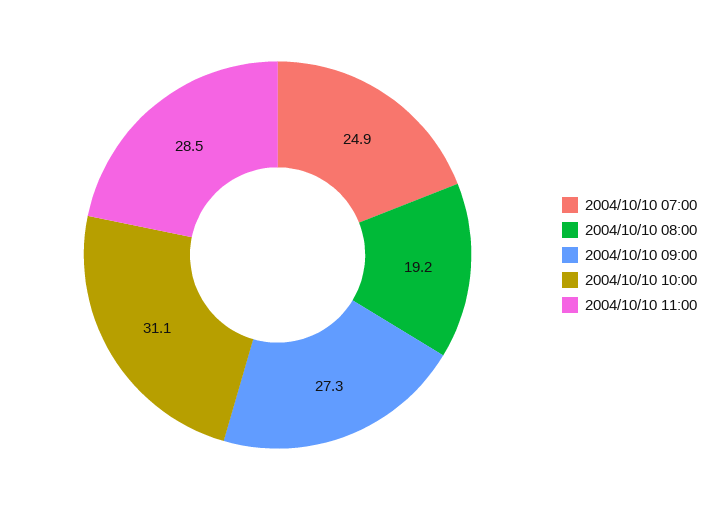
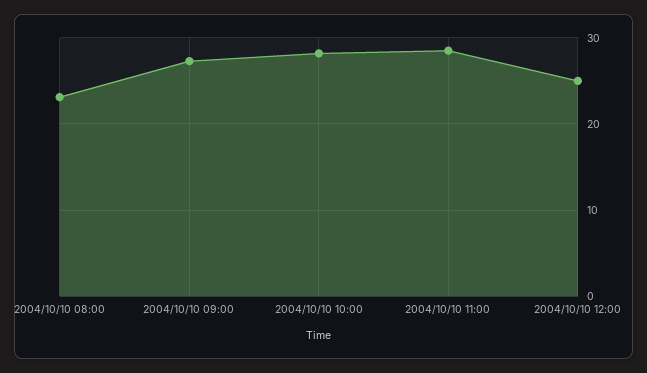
2004/10/10 07:00: 24.9 -> none
2004/10/10 08:00: 19.2 -> 23
2004/10/10 10:00: 31.1 -> 28
2004/10/10 12:00: none -> 25

